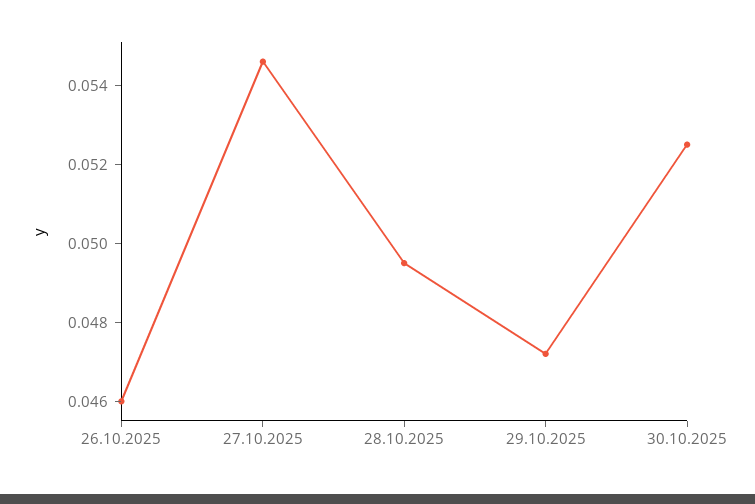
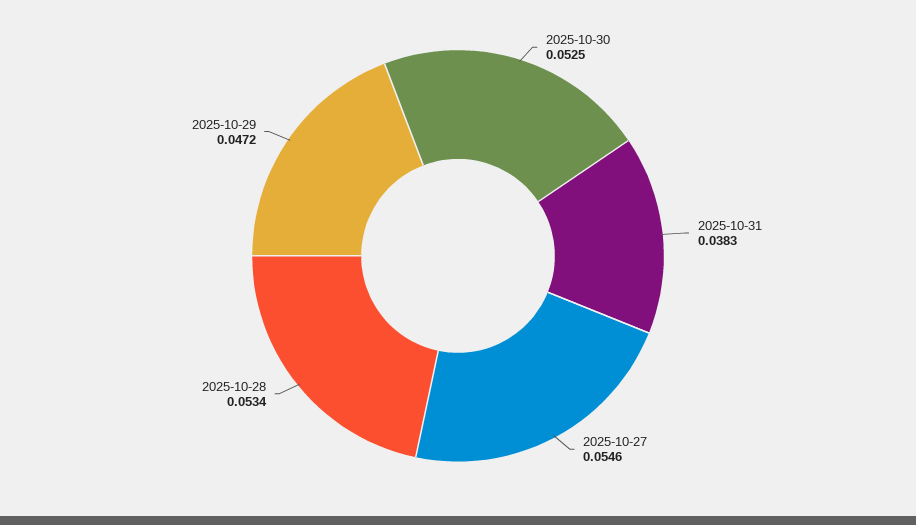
26.10.2025: 0.046 -> none
28.10.2025: 0.0495 -> 0.0534
2025-10-31: none -> 0.0383

